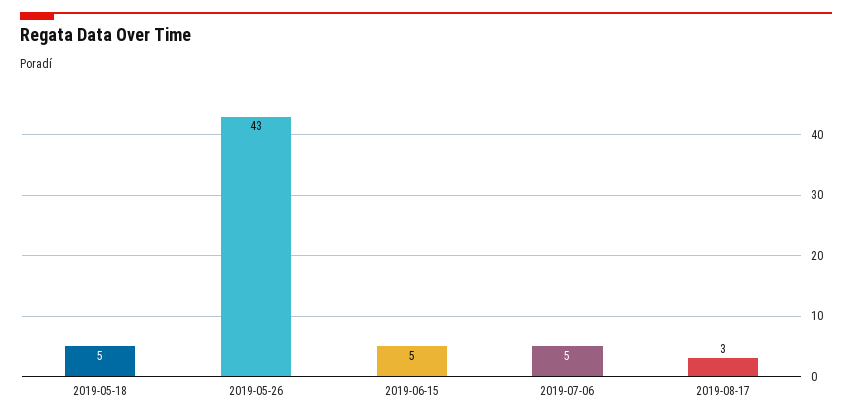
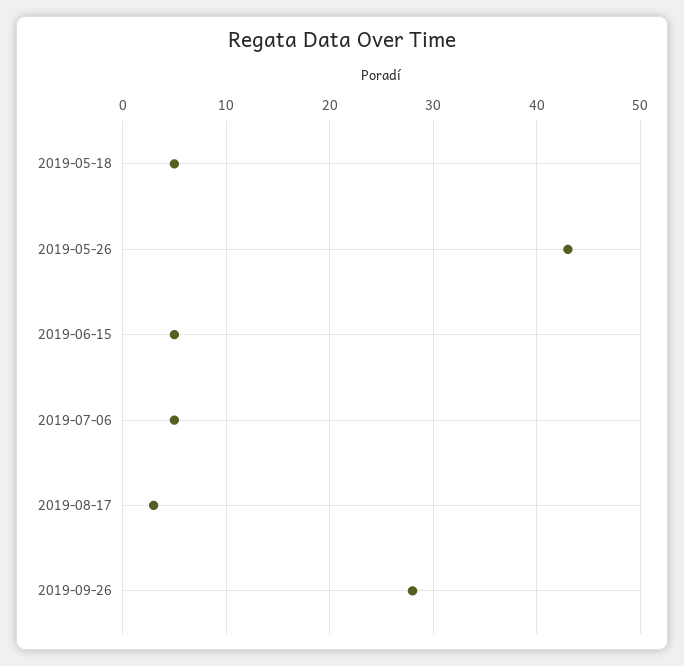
2019-09-26: none -> 28

